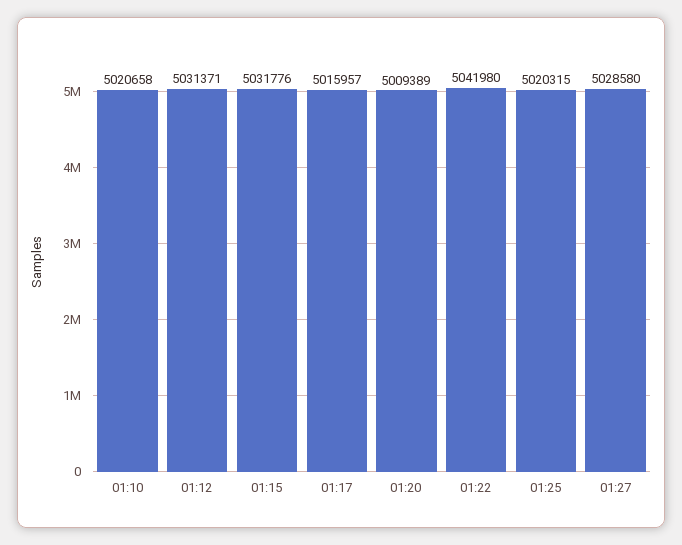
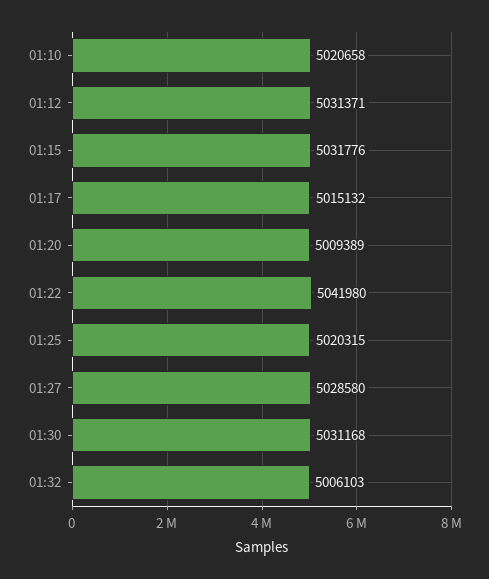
01:17: 5015957 -> 5015132
01:30: none -> 5031168
01:32: none -> 5006103

